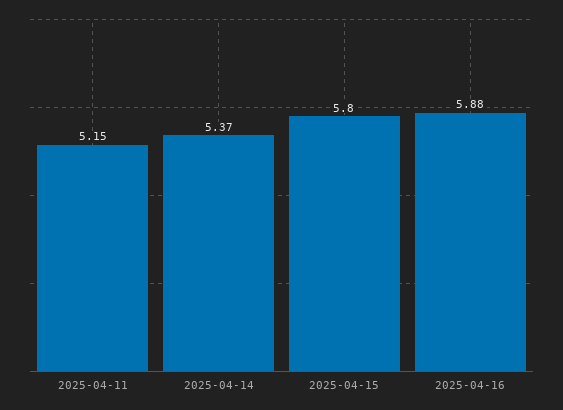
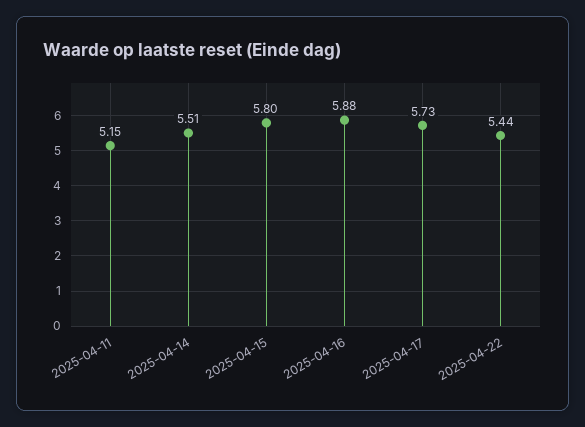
2025-04-14: 5.37 -> 5.51
2025-04-17: none -> 5.73
2025-04-22: none -> 5.44

